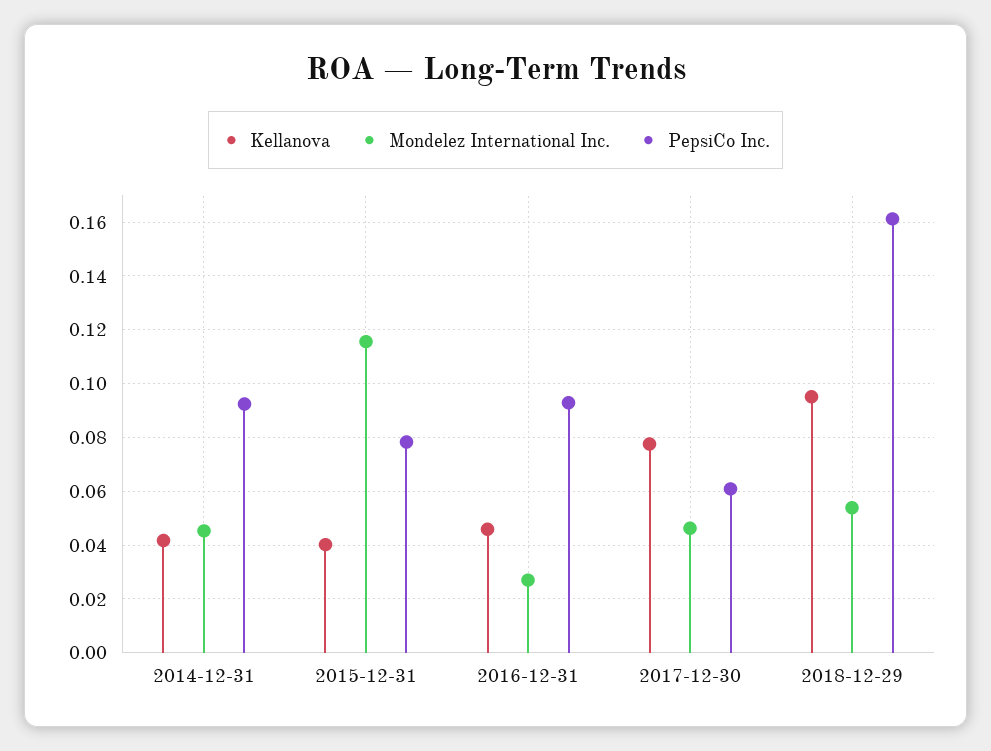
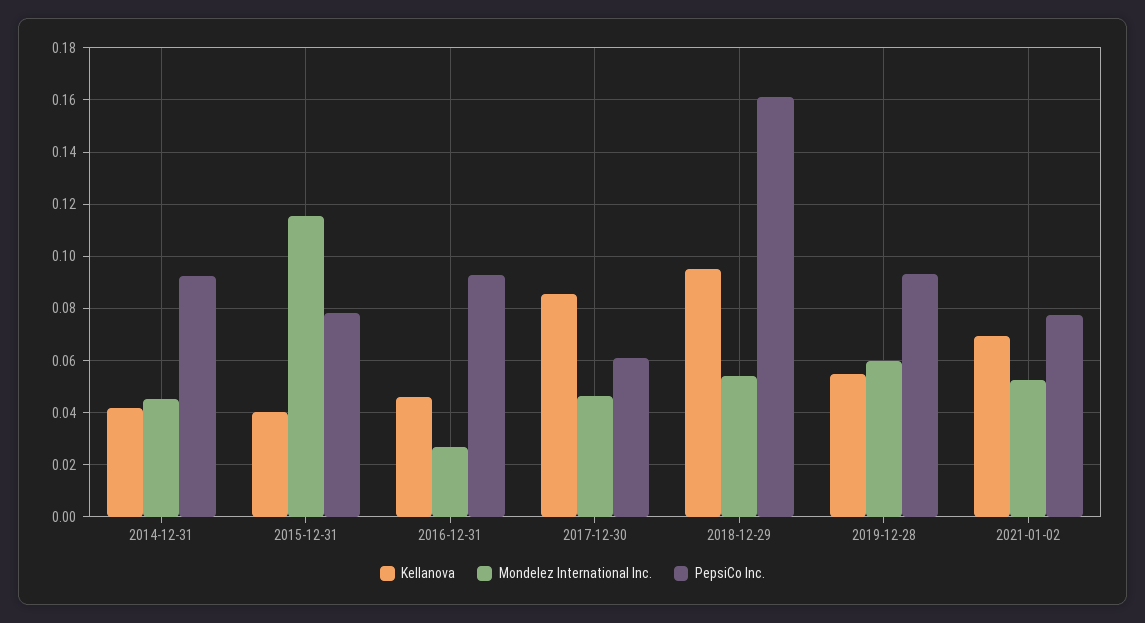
Kellanova, 2017-12-30: 0.0775 -> 0.085
Kellanova, 2019-12-28: none -> 0.055
Mondelez International Inc., 2019-12-28: none -> 0.06
PepsiCo Inc., 2019-12-28: none -> 0.0925
Kellanova, 2021-01-02: none -> 0.07
Mondelez International Inc., 2021-01-02: none -> 0.0525
PepsiCo Inc., 2021-01-02: none -> 0.0775

